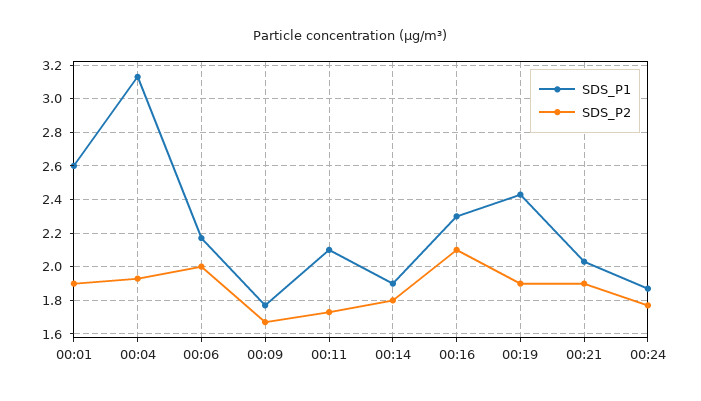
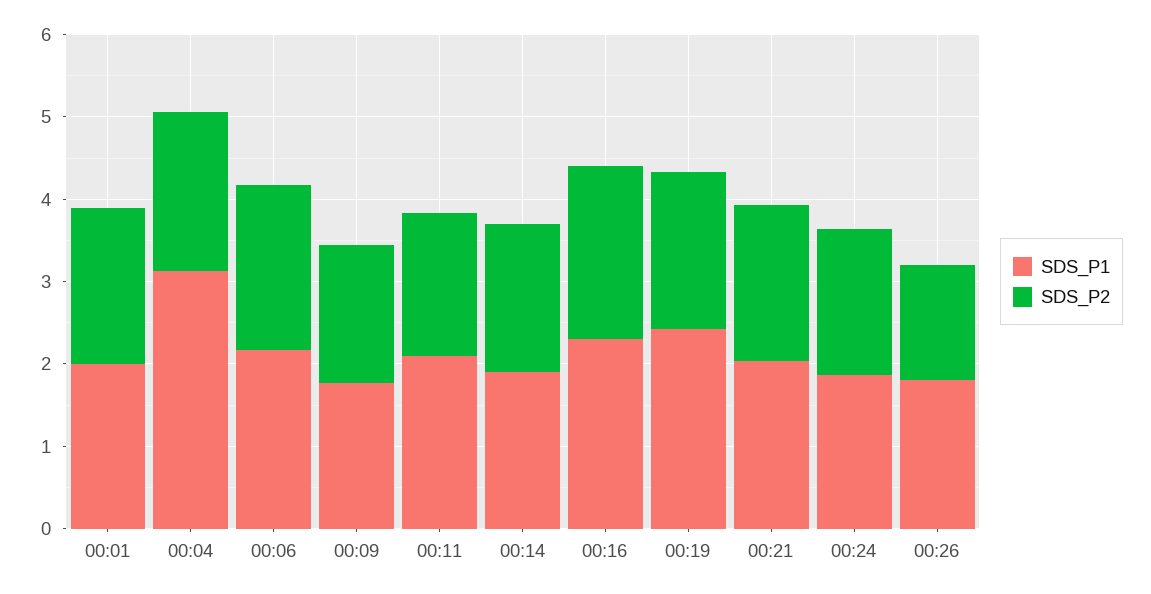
SDS_P1, 00:01: 2.6 -> 2
SDS_P1, 00:26: none -> 1.8
SDS_P2, 00:26: none -> 1.4

